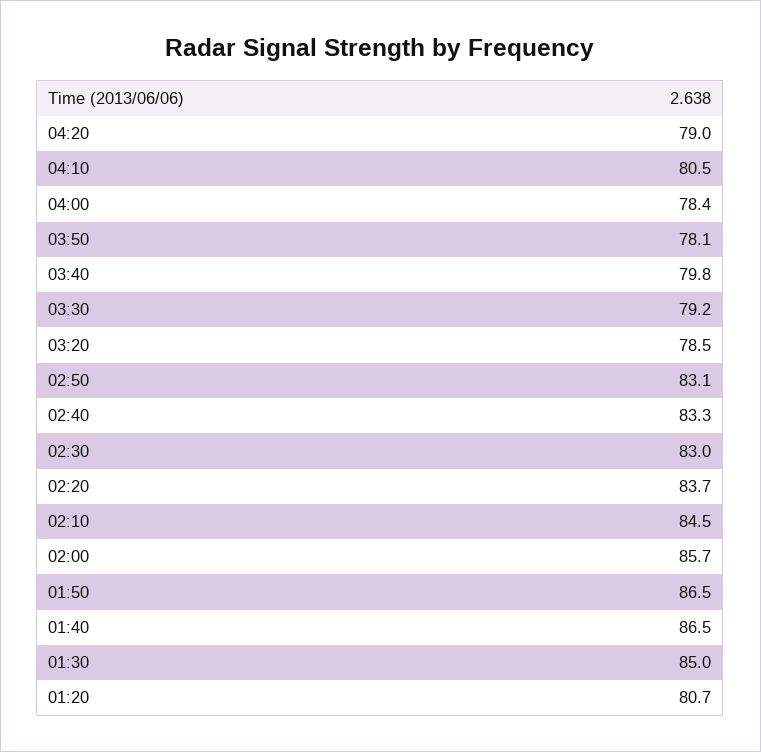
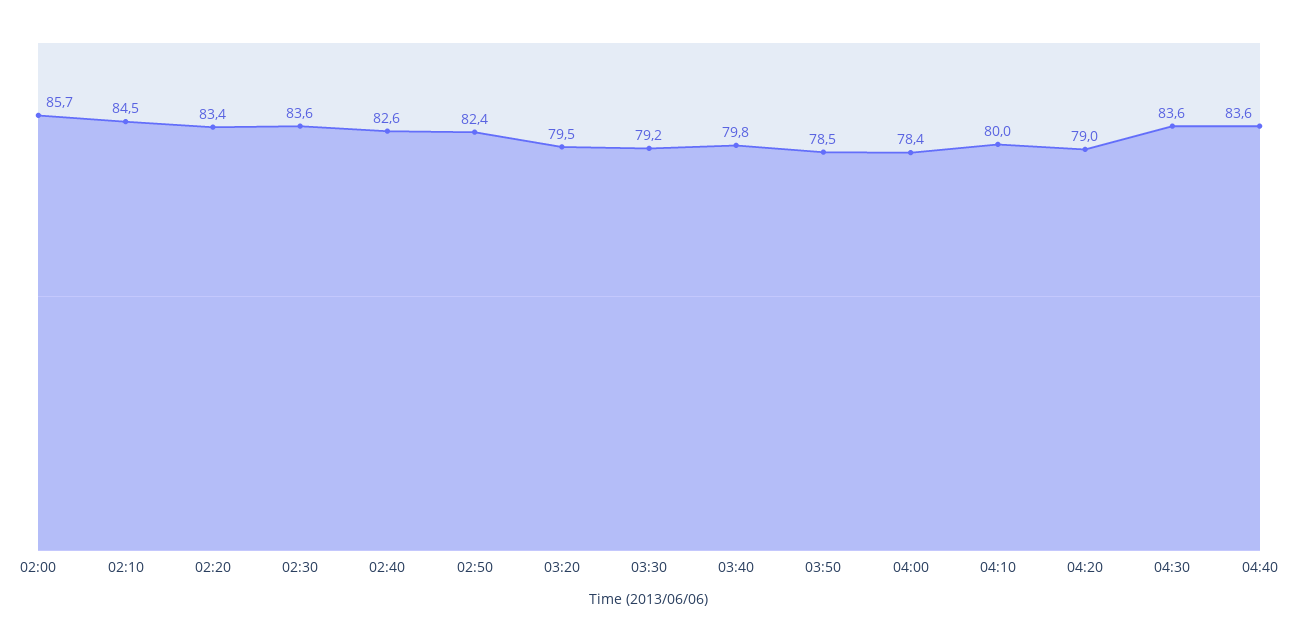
04:10: 80.5 -> 80
03:50: 78.1 -> 78.5
03:20: 78.5 -> 79.5
02:50: 83.1 -> 82.4
02:40: 83.3 -> 82.6
02:30: 83 -> 83.6
02:20: 83.7 -> 83.4
01:50: 86.5 -> none
01:40: 86.5 -> none
01:30: 85 -> none
01:20: 80.7 -> none
04:30: none -> 83.6
04:40: none -> 83.6

